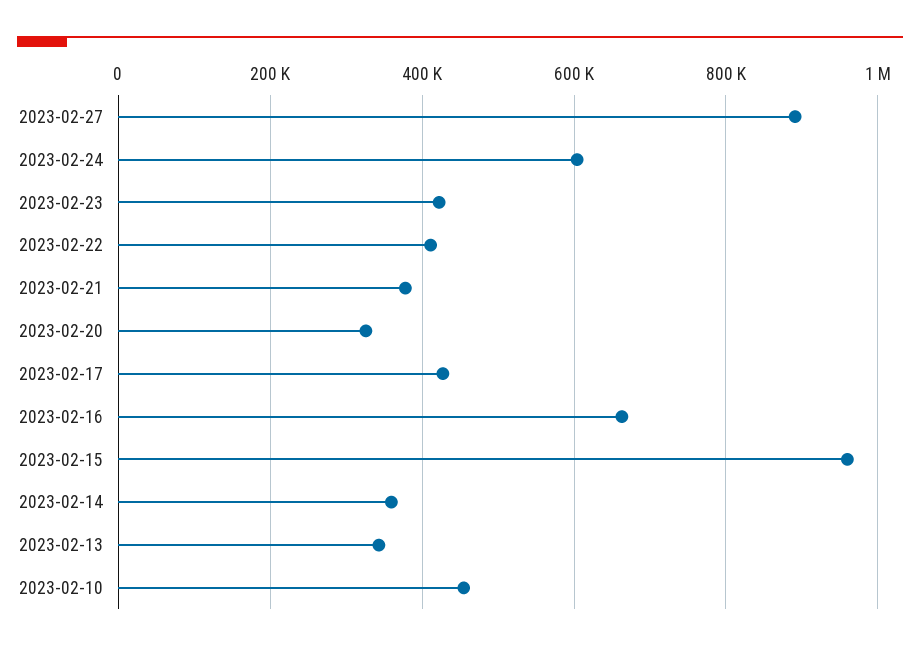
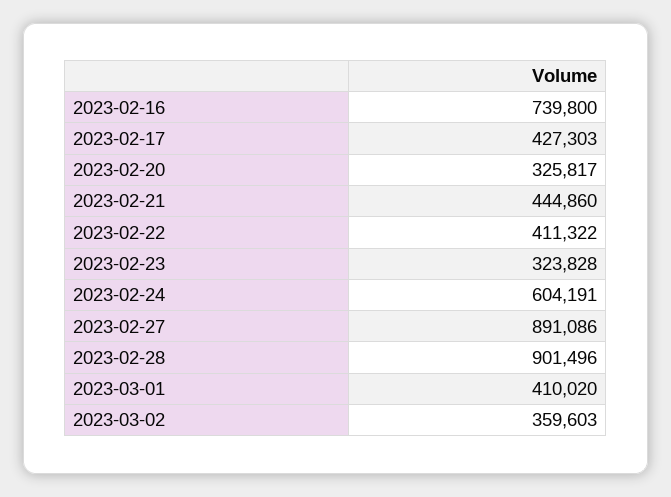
2023-02-23: 420000 -> 323828
2023-02-21: 380000 -> 444860
2023-02-16: 660000 -> 739800
2023-02-15: 960000 -> none
2023-02-14: 360000 -> none
2023-02-13: 340000 -> none
2023-02-10: 460000 -> none
2023-02-28: none -> 901496
2023-03-01: none -> 410020
2023-03-02: none -> 359603

